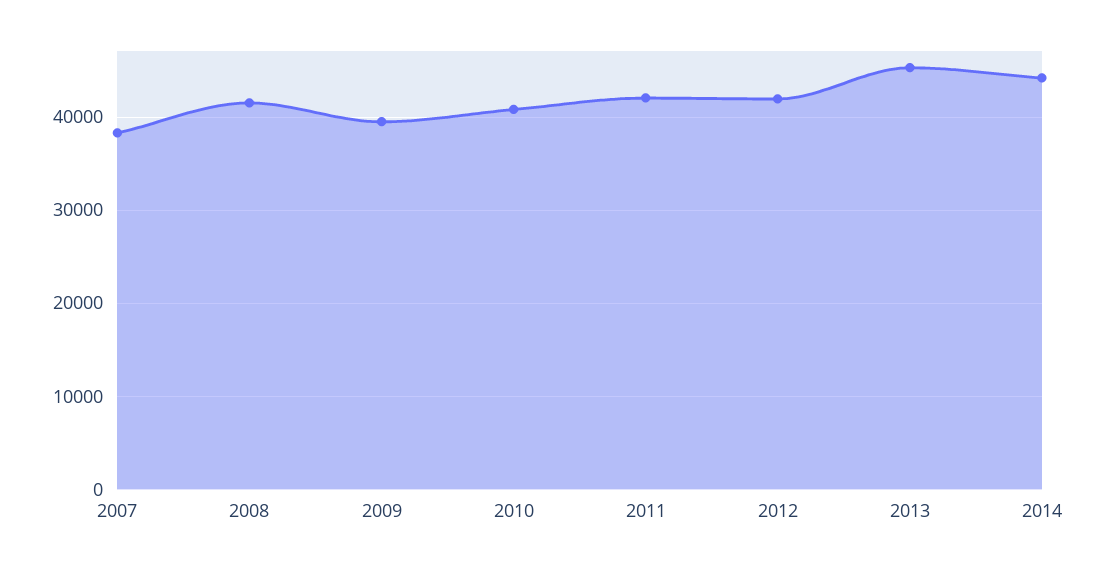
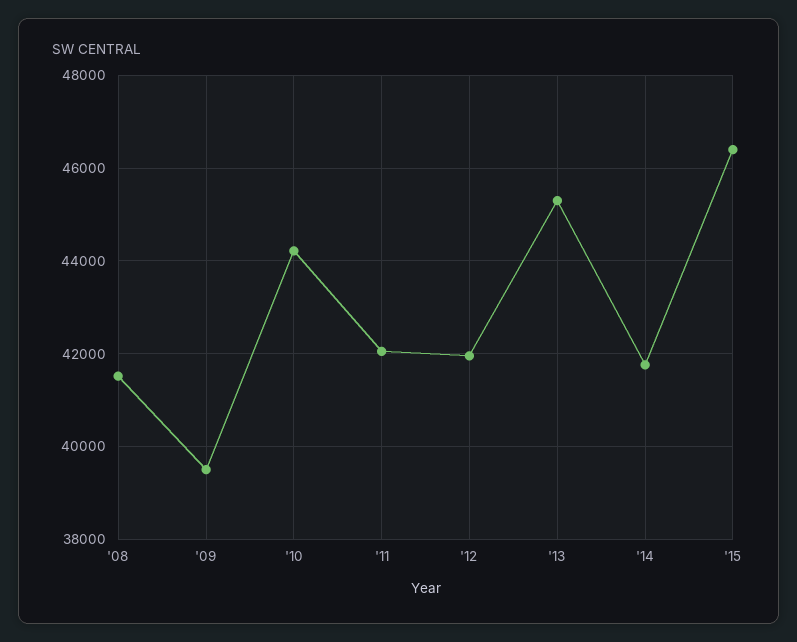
2007: 38000 -> none
2010: 41000 -> 44200
2014: 44000 -> 41800
'15: none -> 46400

